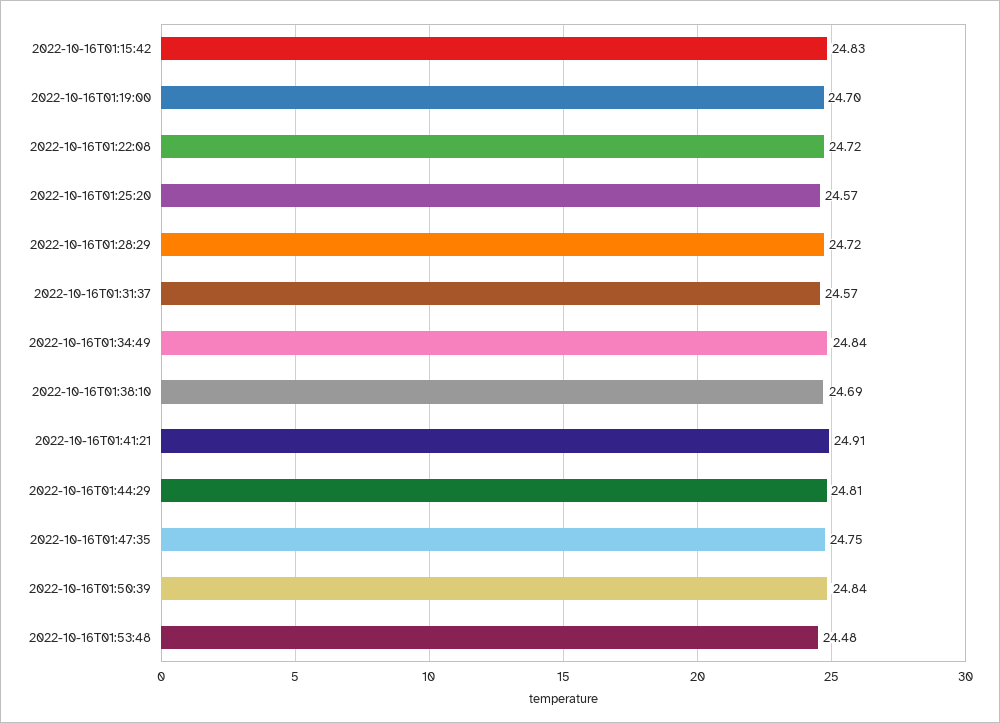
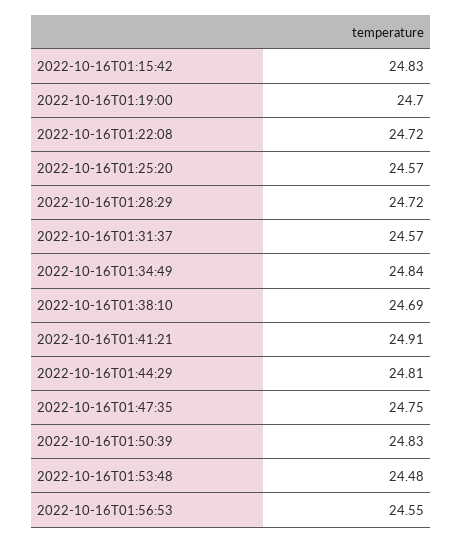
2022-10-16T01:50:39: 24.84 -> 24.83
2022-10-16T01:56:53: none -> 24.55

